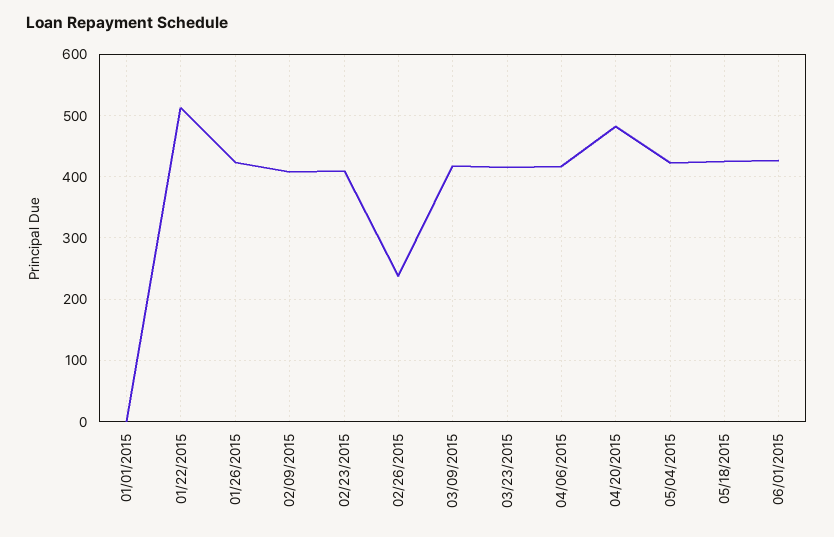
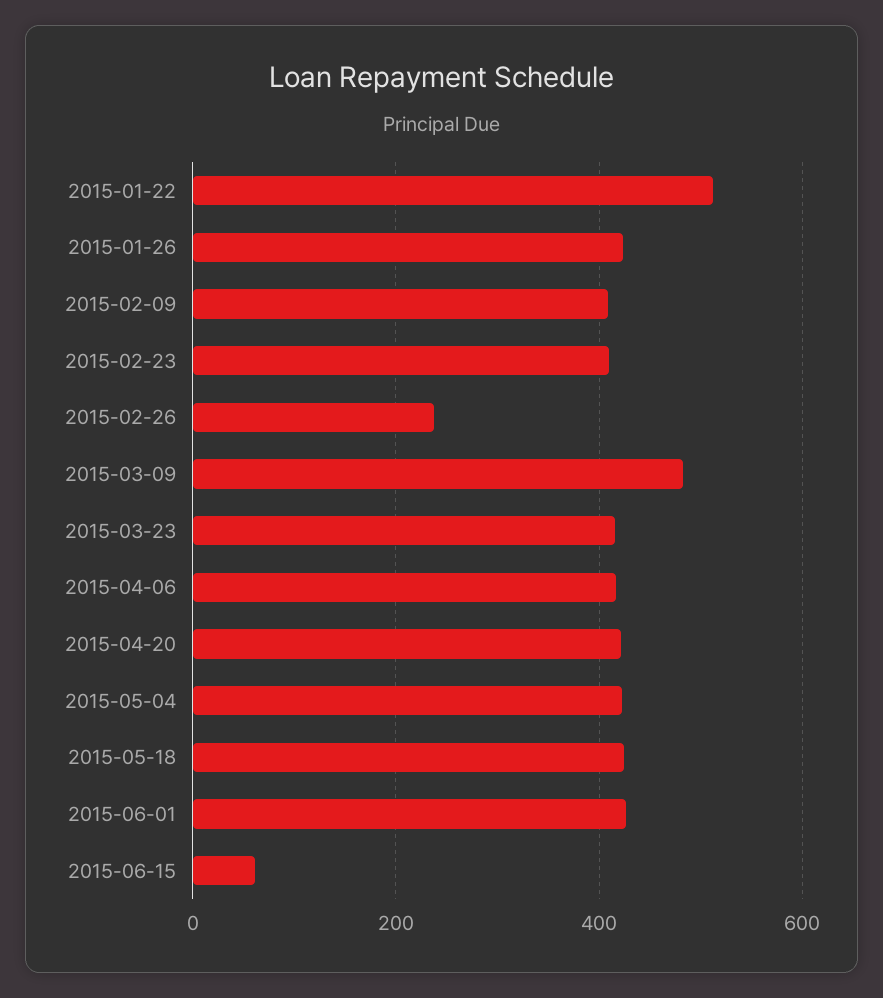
01/01/2015: 0 -> none
03/09/2015: 420 -> 480
04/20/2015: 480 -> 420
2015-06-15: none -> 60

